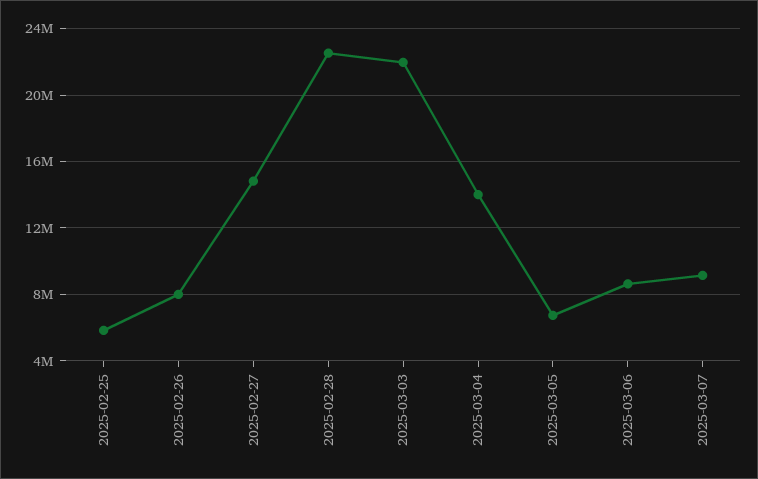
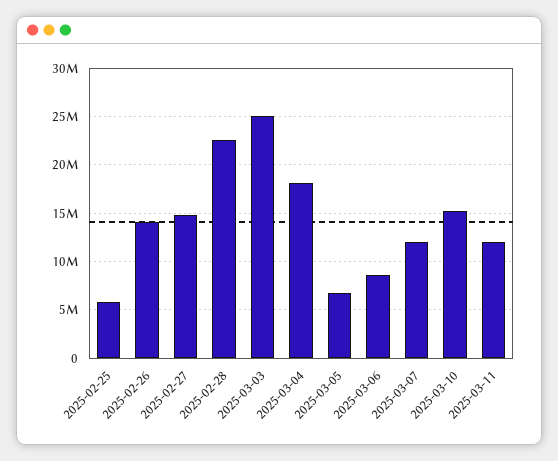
2025-02-26: 8000000 -> 14000000
2025-03-03: 22000000 -> 25000000
2025-03-04: 14000000 -> 18000000
2025-03-07: 9000000 -> 12000000
2025-03-10: none -> 15000000
2025-03-11: none -> 12000000

